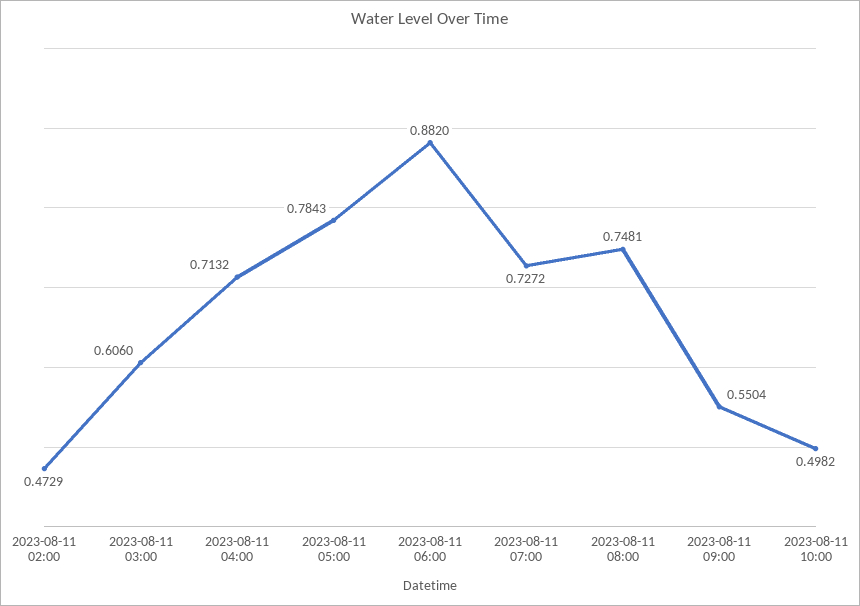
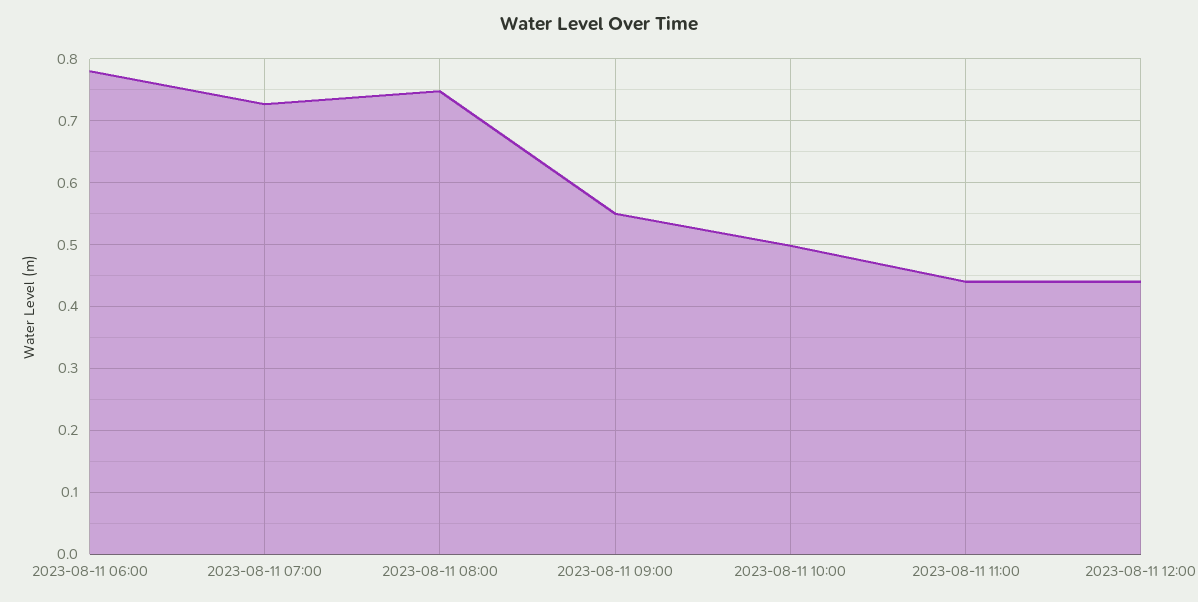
2023-08-11 02:00: 0.4729 -> none
2023-08-11 03:00: 0.606 -> none
2023-08-11 04:00: 0.7132 -> none
2023-08-11 05:00: 0.7843 -> none
2023-08-11 06:00: 0.882 -> 0.78
2023-08-11 11:00: none -> 0.44
2023-08-11 12:00: none -> 0.44

